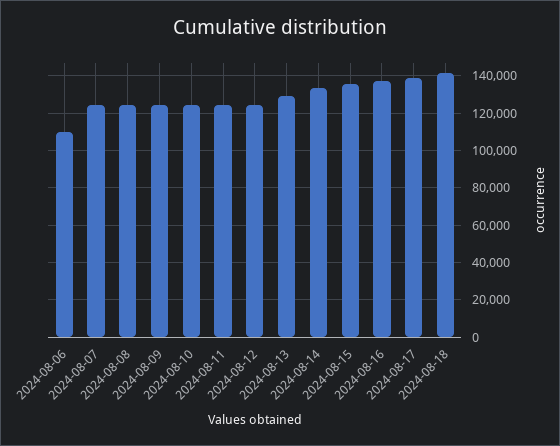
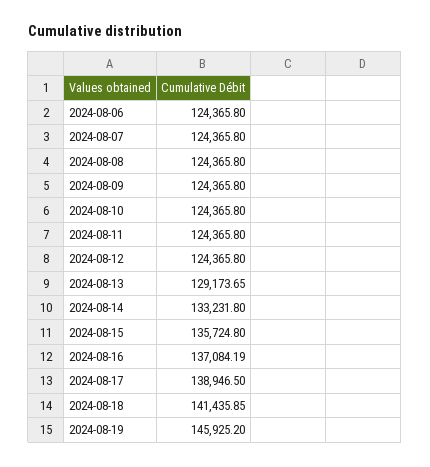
2024-08-06: 110000 -> 124365.8
2024-08-19: none -> 145925.2

